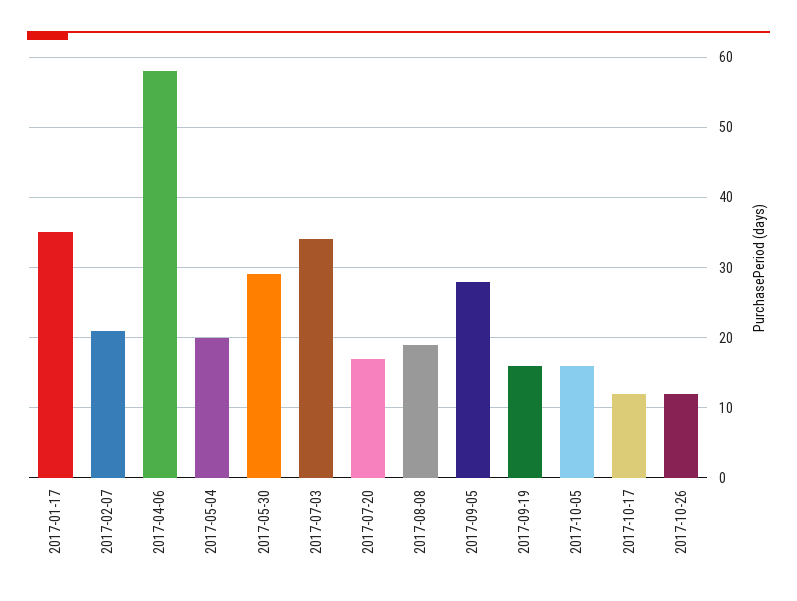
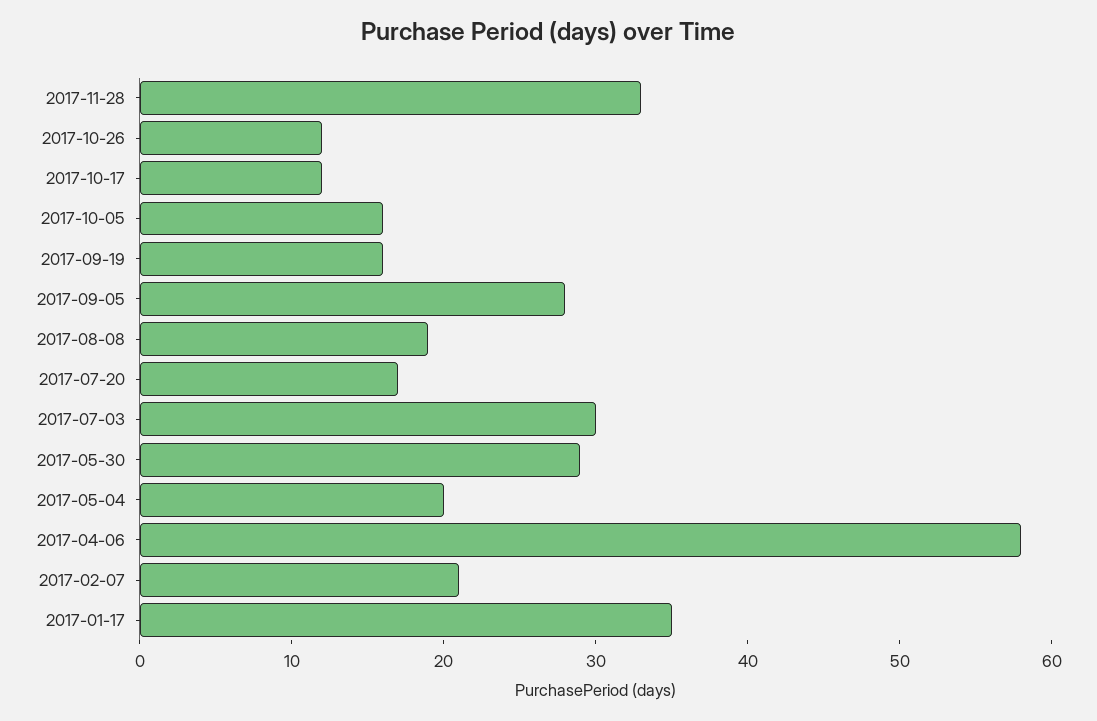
2017-07-03: 34 -> 30
2017-11-28: none -> 33

